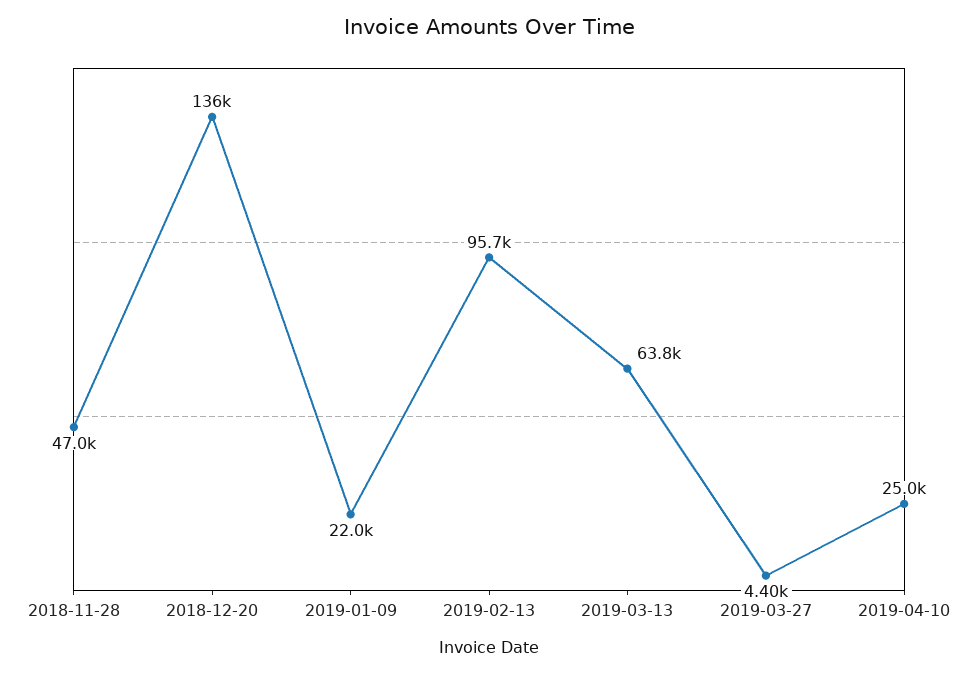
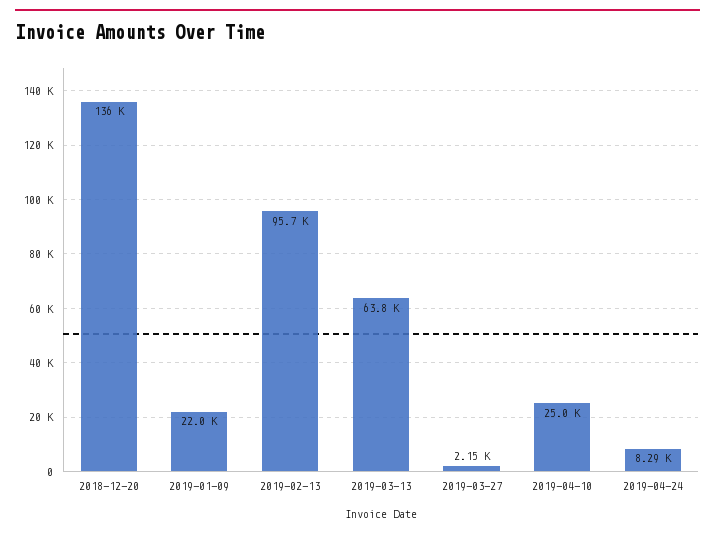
2018-11-28: 47000 -> none
2019-03-27: 4400 -> 2150
2019-04-24: none -> 8290

